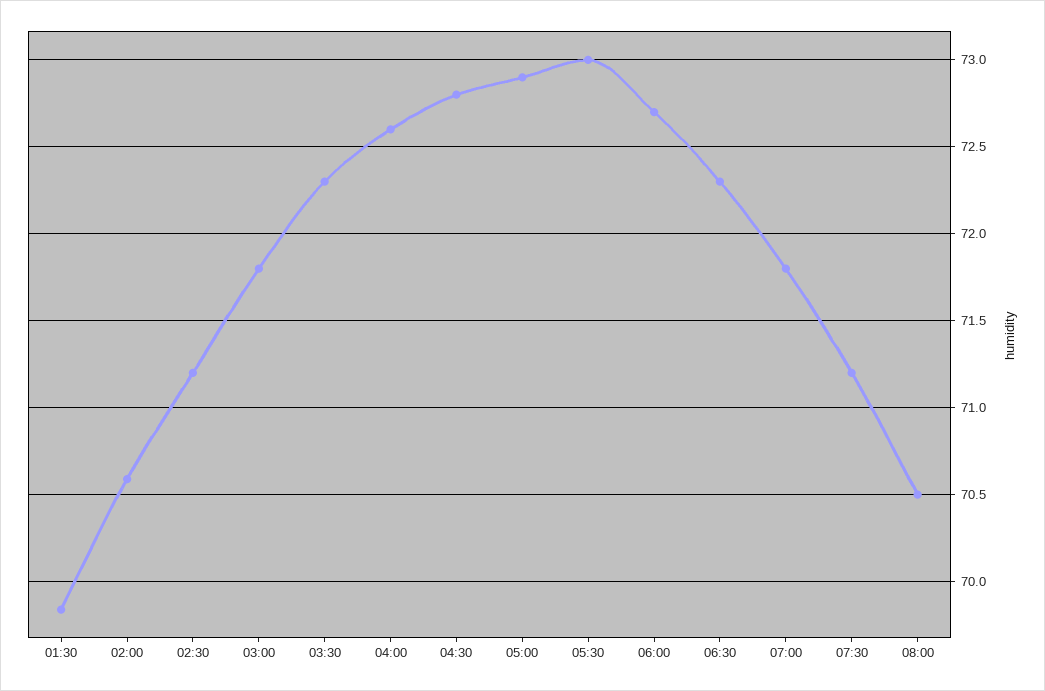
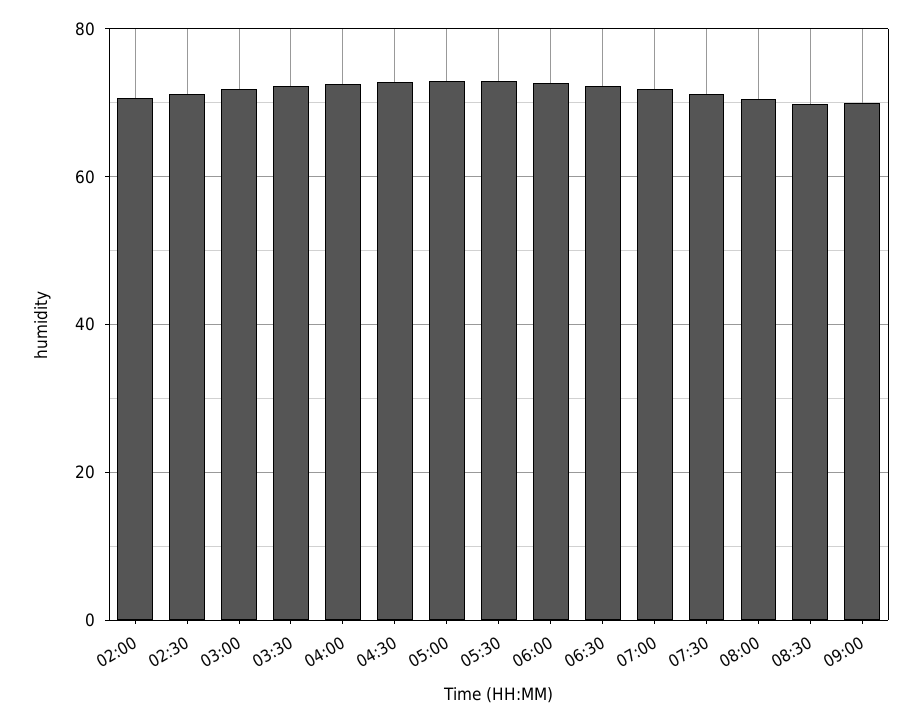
01:30: 69.85 -> none
08:30: none -> 70
09:00: none -> 70

